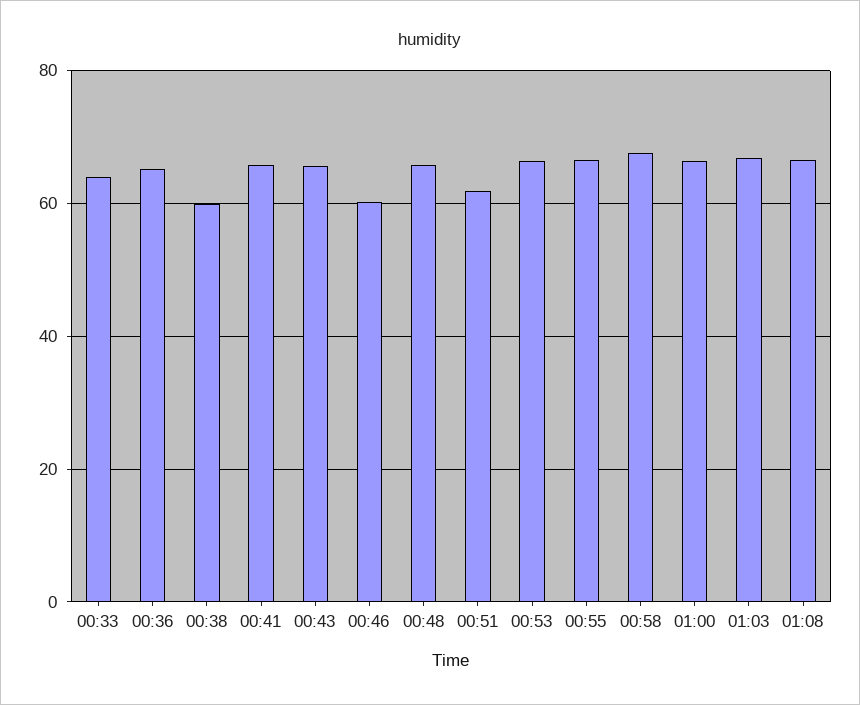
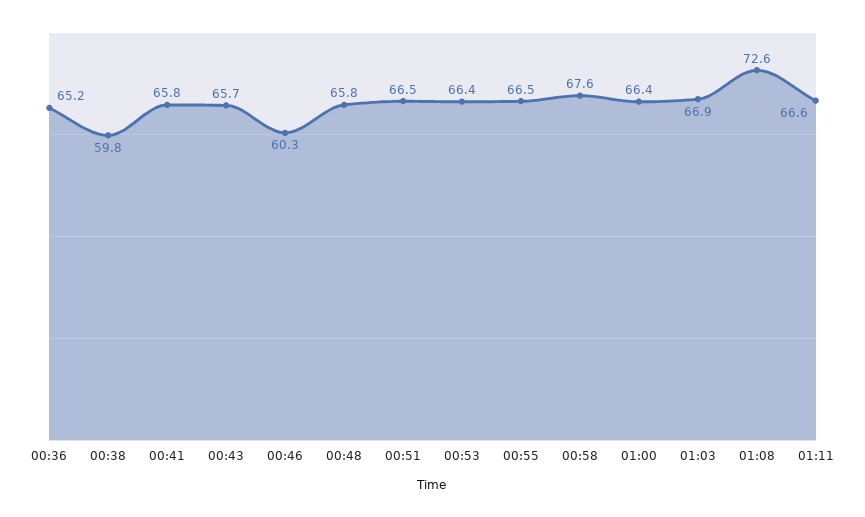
00:33: 64 -> none
00:51: 62 -> 66.5
01:08: 66 -> 72.6
01:11: none -> 66.6

